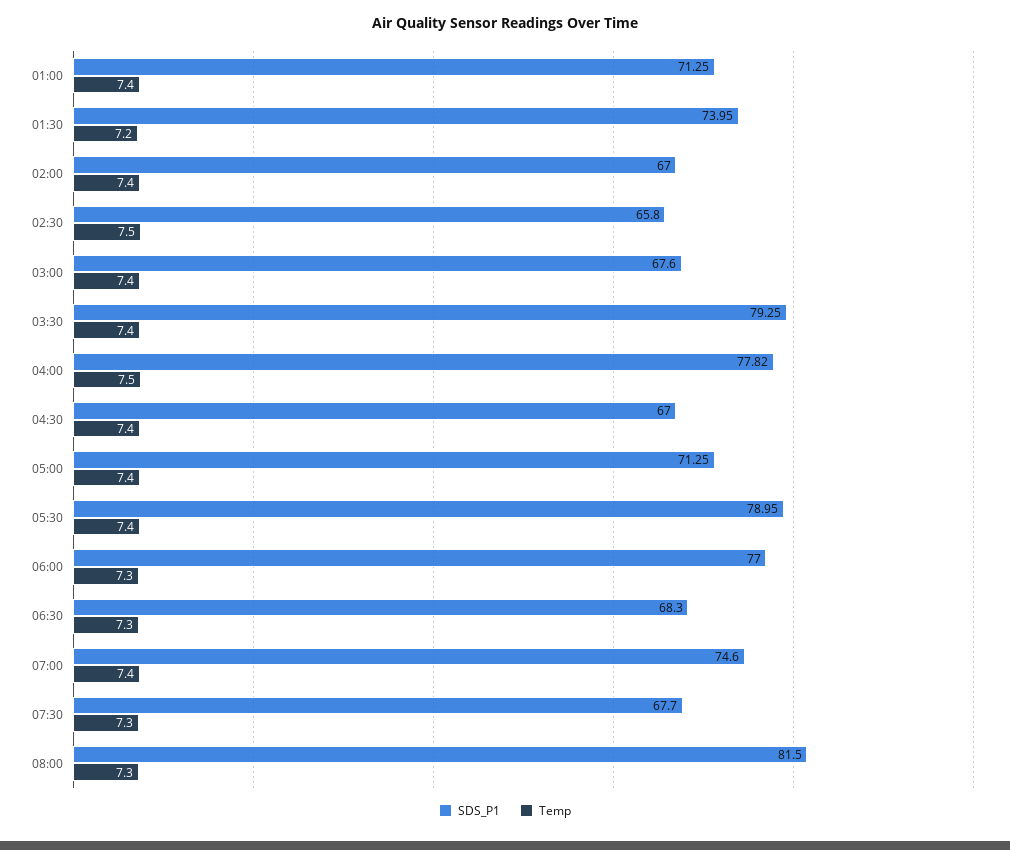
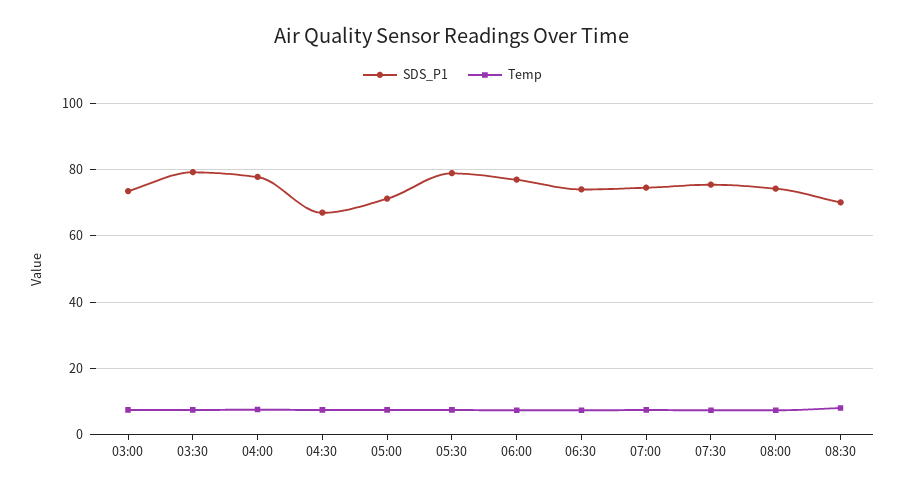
SDS_P1, 01:00: 71.25 -> none
Temp, 01:00: 7.4 -> none
SDS_P1, 01:30: 73.95 -> none
Temp, 01:30: 7.2 -> none
SDS_P1, 02:00: 67 -> none
Temp, 02:00: 7.4 -> none
SDS_P1, 02:30: 65.8 -> none
Temp, 02:30: 7.5 -> none
SDS_P1, 03:00: 67.6 -> 74
SDS_P1, 06:30: 68.3 -> 74
SDS_P1, 07:30: 67.7 -> 76
SDS_P1, 08:00: 81.5 -> 74
SDS_P1, 08:30: none -> 70
Temp, 08:30: none -> 8

